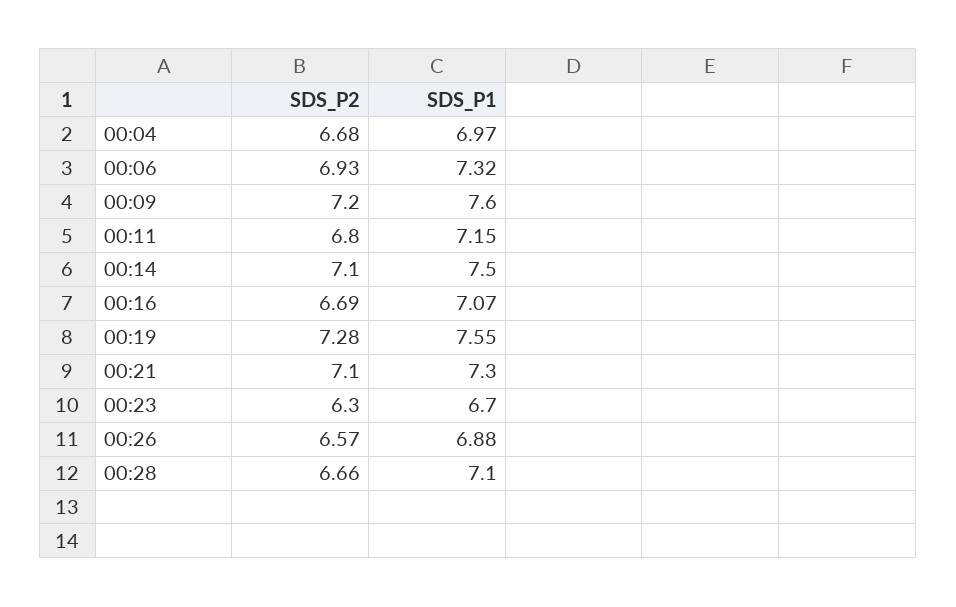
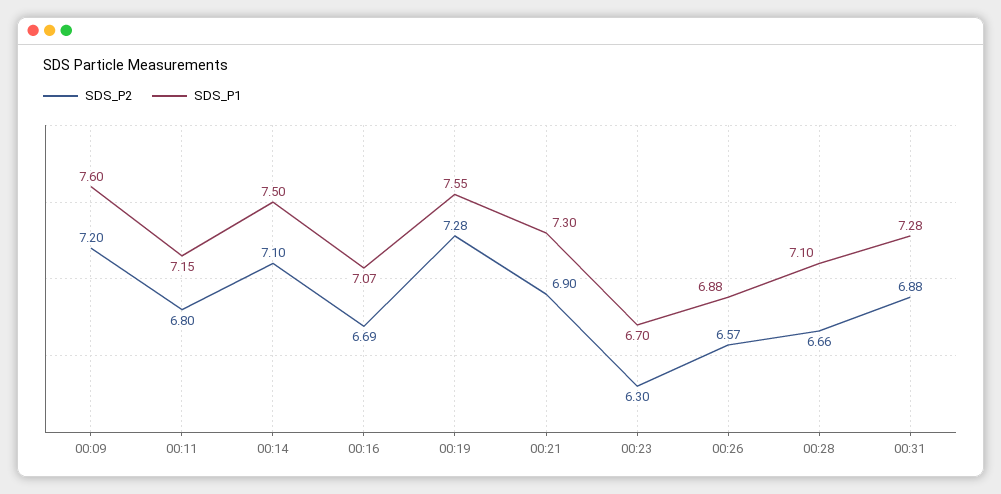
SDS_P2, 00:04: 6.68 -> none
SDS_P1, 00:04: 6.97 -> none
SDS_P2, 00:06: 6.93 -> none
SDS_P1, 00:06: 7.32 -> none
SDS_P2, 00:21: 7.1 -> 6.9
SDS_P2, 00:31: none -> 6.88
SDS_P1, 00:31: none -> 7.28

